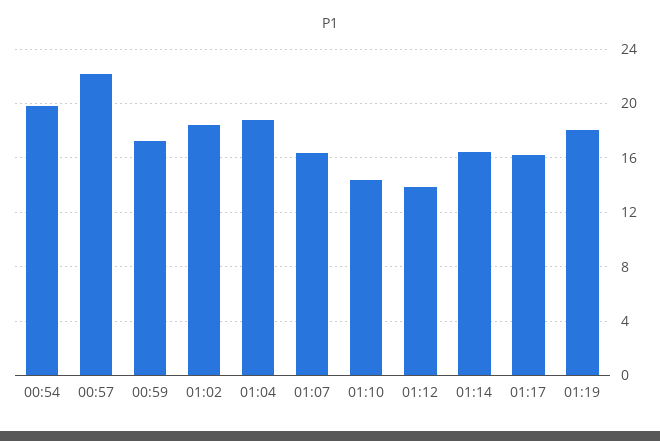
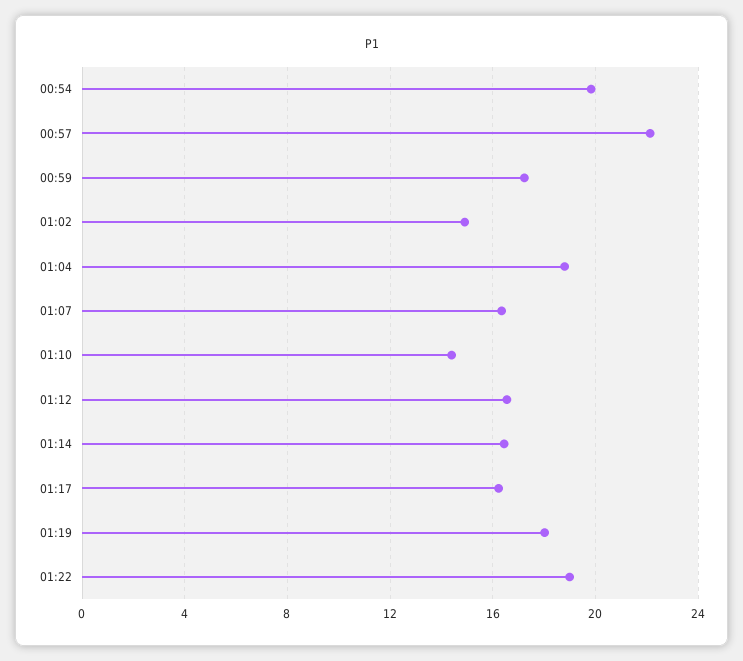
01:02: 18.5 -> 15
01:12: 14 -> 16.5
01:22: none -> 19

